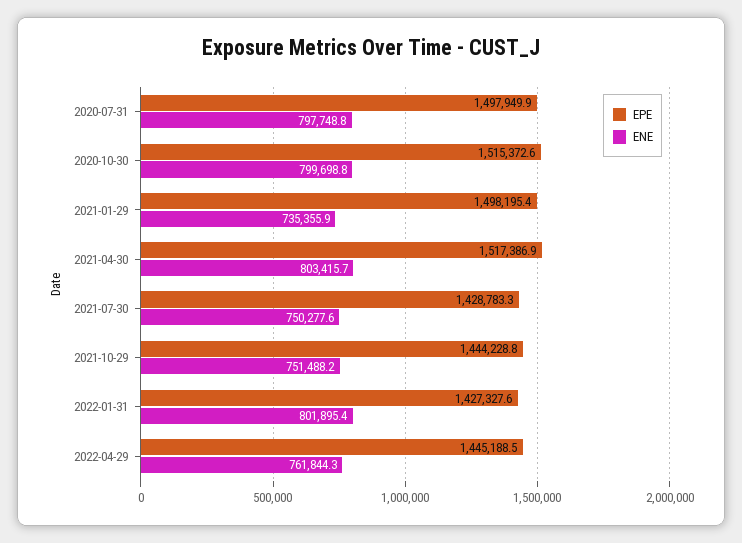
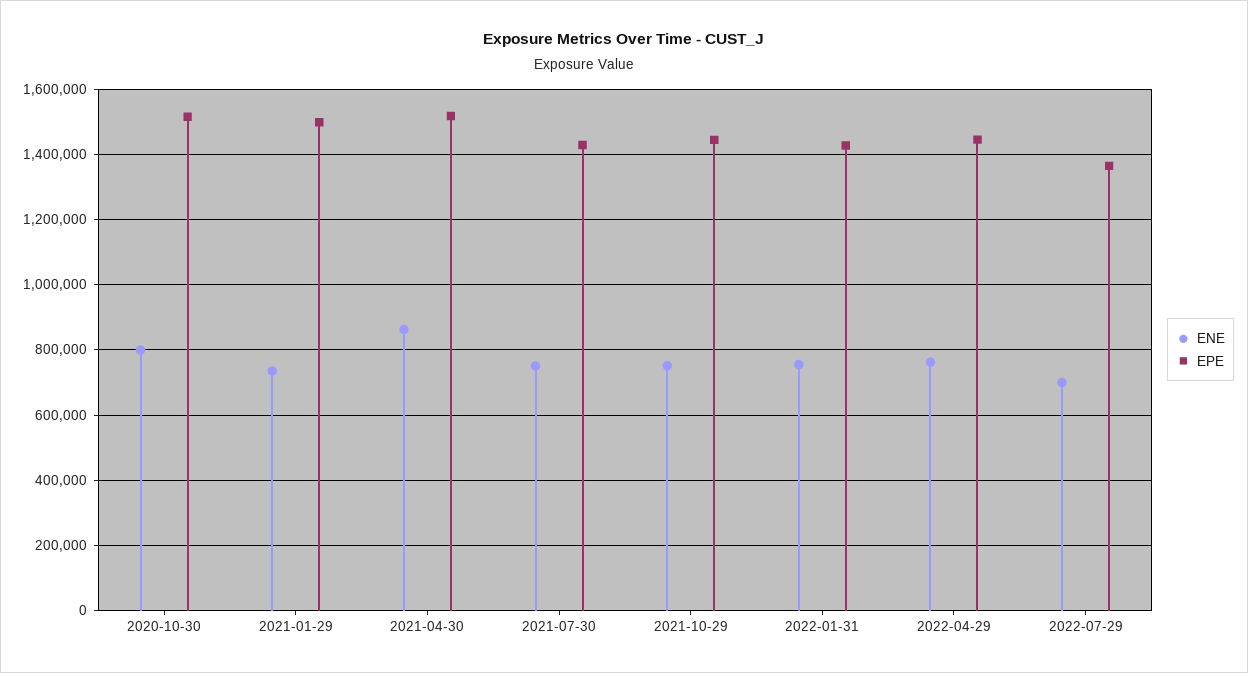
EPE, 2020-07-31: 1497949.9 -> none
ENE, 2020-07-31: 797748.8 -> none
ENE, 2021-04-30: 803415.7 -> 860000
ENE, 2022-01-31: 801895.4 -> 760000
ENE, 2022-07-29: none -> 700000
EPE, 2022-07-29: none -> 1360000

